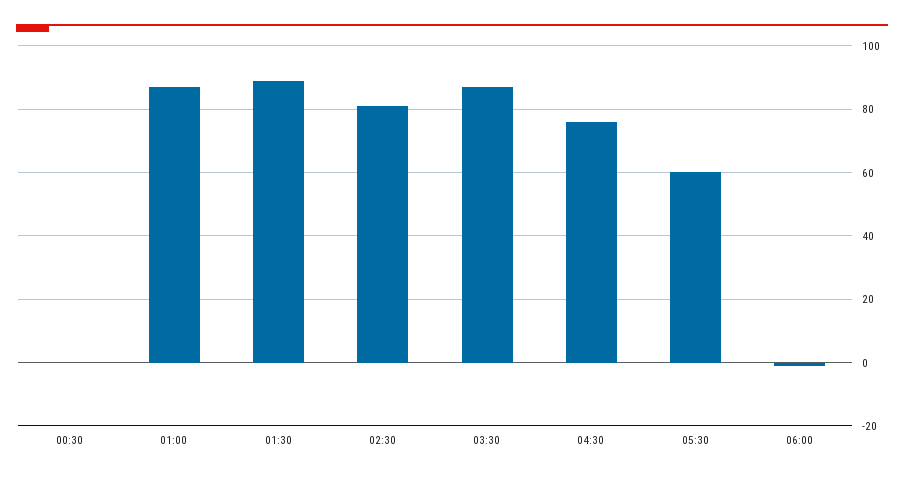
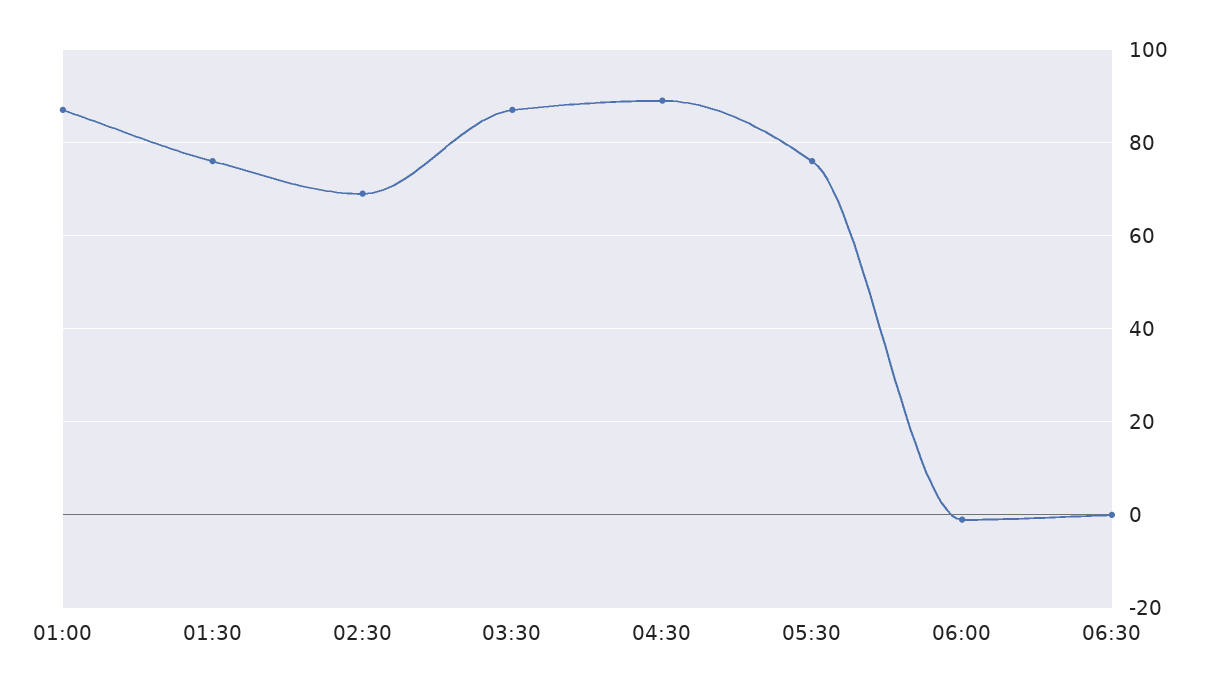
00:30: 0 -> none
01:30: 90 -> 75
02:30: 80 -> 70
04:30: 75 -> 90
05:30: 60 -> 75
06:30: none -> 0

